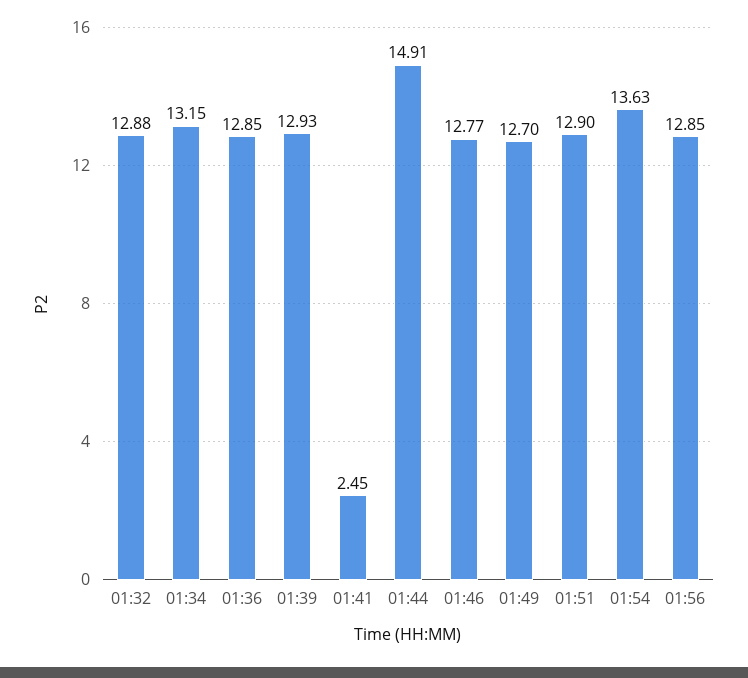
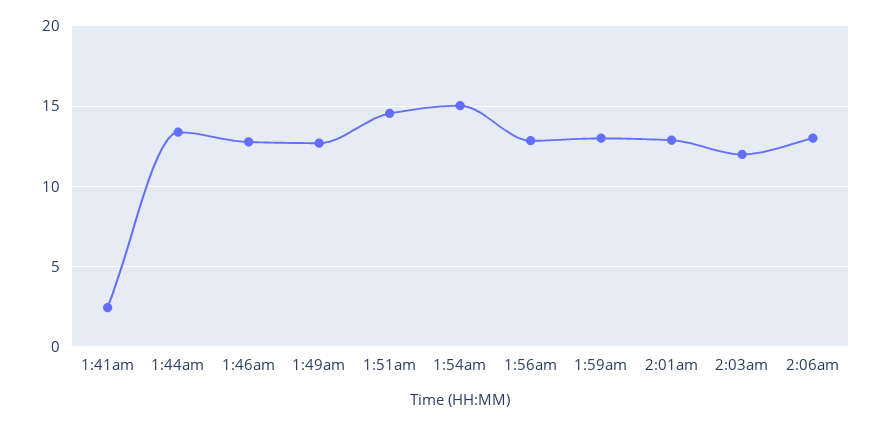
01:32: 12.88 -> none
01:34: 13.15 -> none
01:36: 12.85 -> none
01:39: 12.93 -> none
01:44: 14.91 -> 13.5
01:51: 12.9 -> 14.5
01:54: 13.63 -> 15
1:59am: none -> 13
2:01am: none -> 13
2:03am: none -> 12
2:06am: none -> 13

